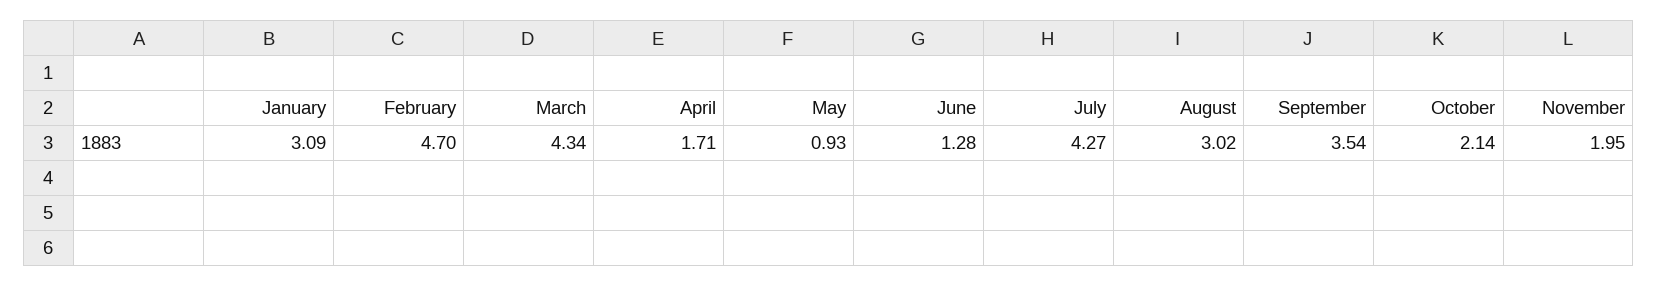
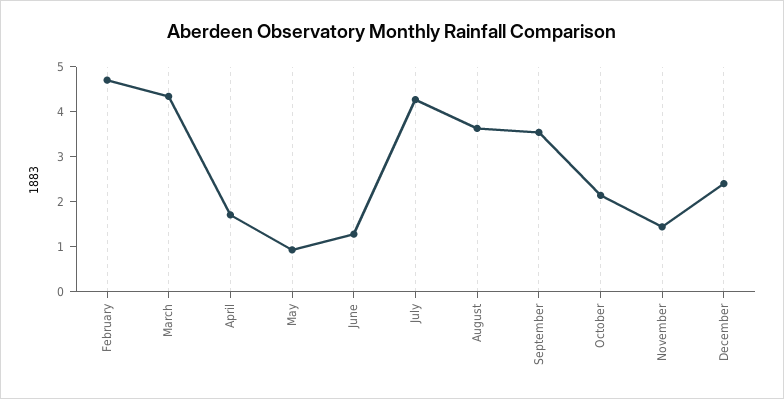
January: 3.09 -> none
August: 3.02 -> 3.6
November: 1.95 -> 1.4
December: none -> 2.4

